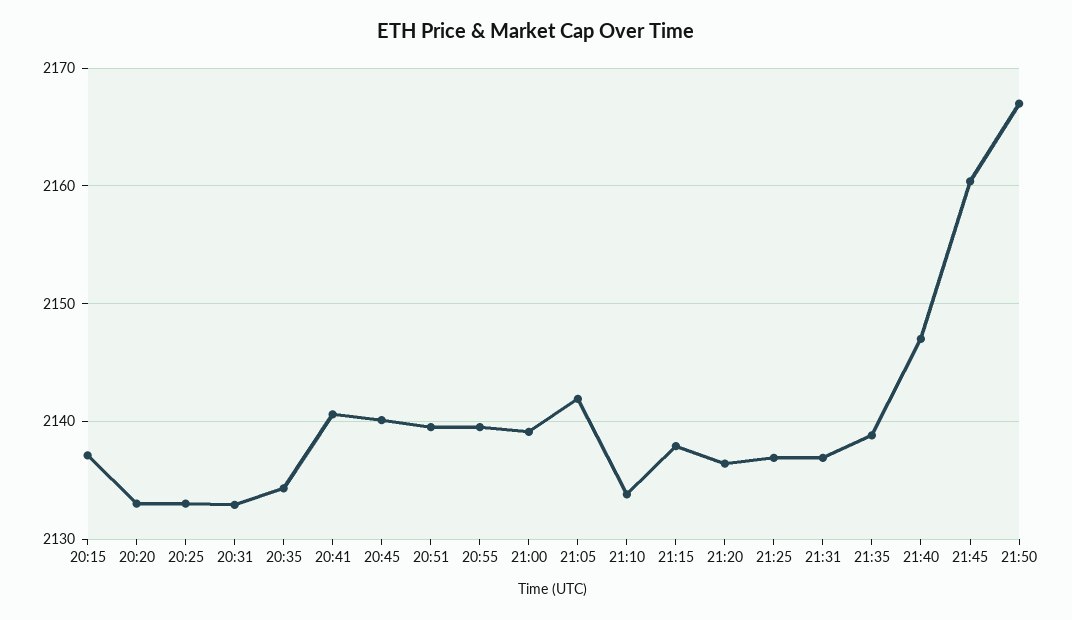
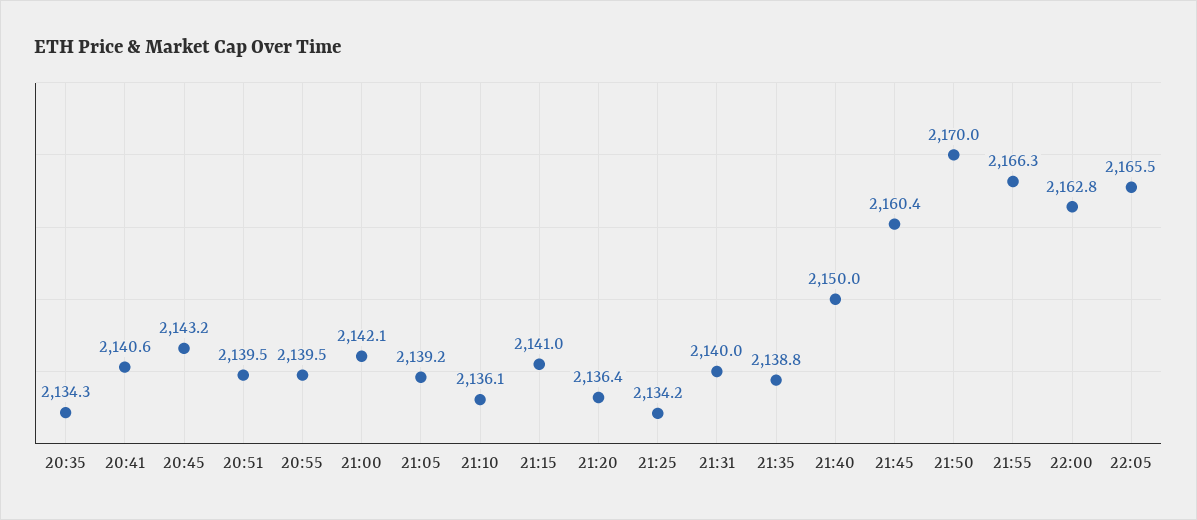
20:15: 2137 -> none
20:20: 2133 -> none
20:25: 2133 -> none
20:31: 2133 -> none
20:45: 2140 -> 2143.2
21:00: 2139 -> 2142.1
21:05: 2142 -> 2139.2
21:10: 2134 -> 2136.1
21:15: 2138 -> 2141
21:25: 2137 -> 2134.2
21:31: 2137 -> 2140
21:40: 2147 -> 2150
21:50: 2167 -> 2170
21:55: none -> 2166.3
22:00: none -> 2162.8
22:05: none -> 2165.5

